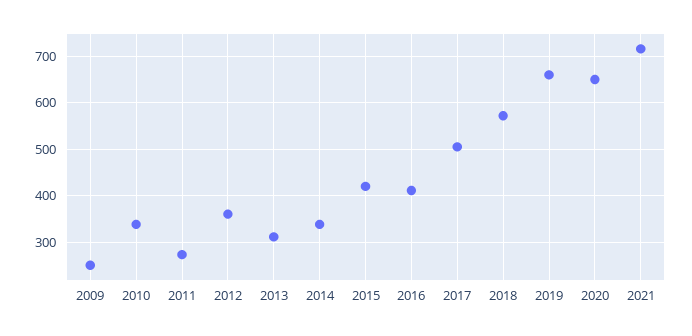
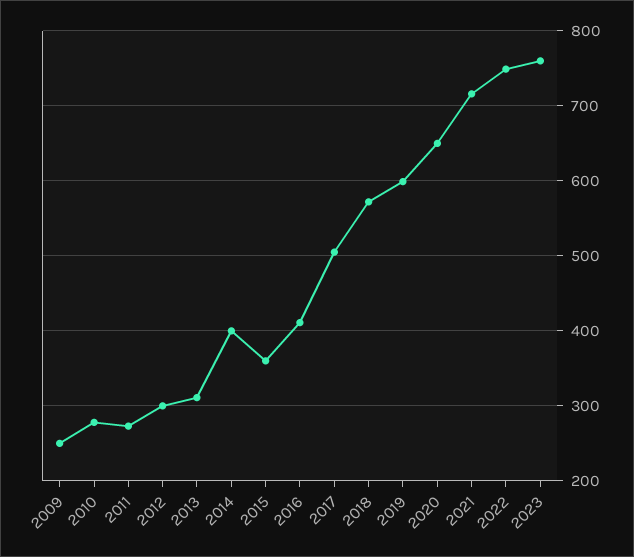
2010: 340 -> 280
2012: 360 -> 300
2014: 340 -> 400
2015: 420 -> 360
2019: 660 -> 600
2022: none -> 750
2023: none -> 760

